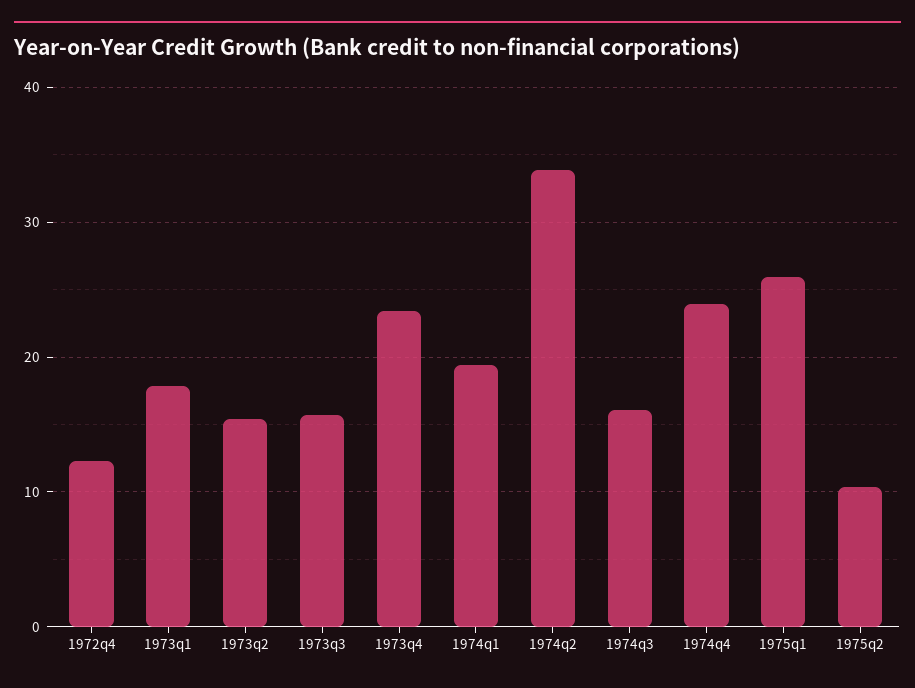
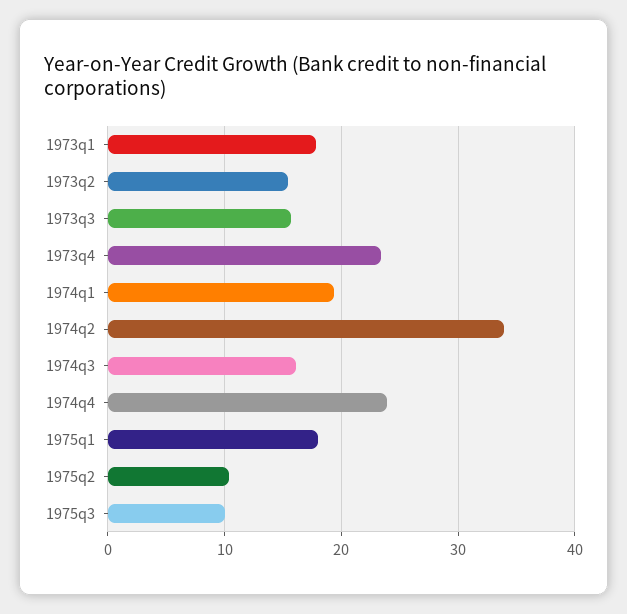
1972q4: 12 -> none
1975q1: 26 -> 18
1975q3: none -> 10

